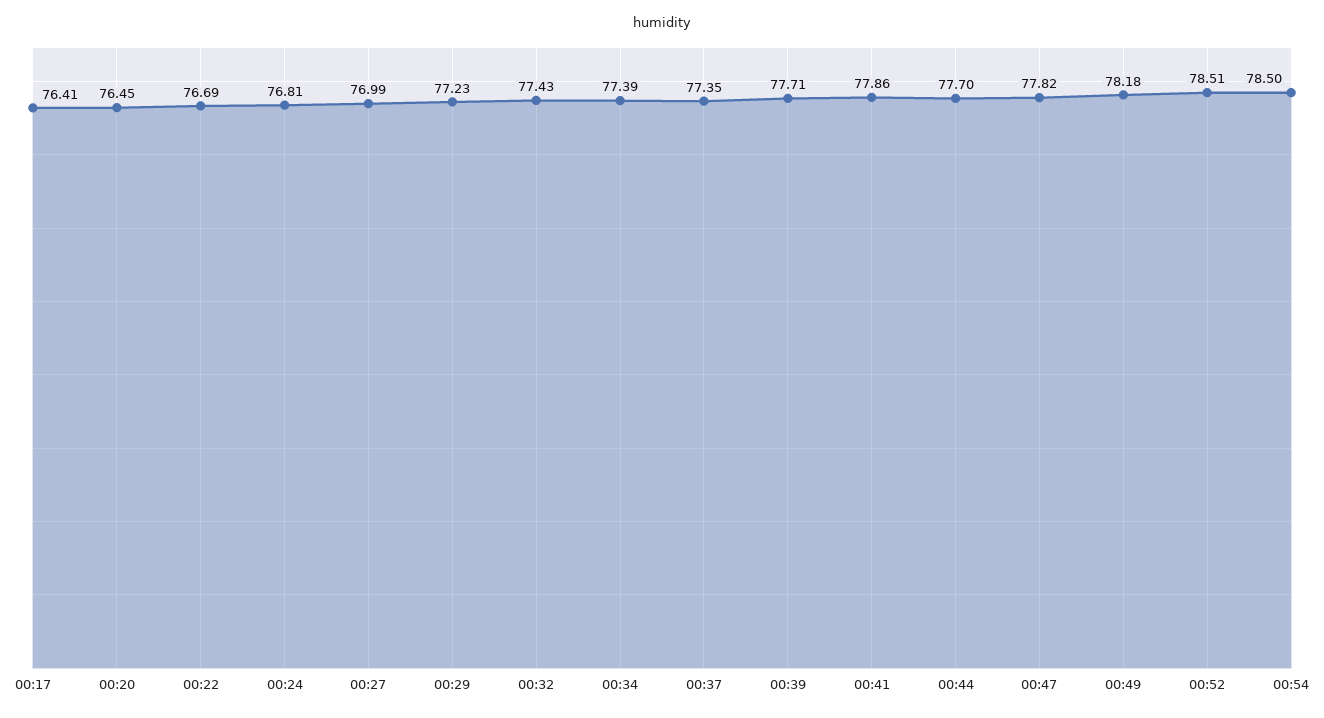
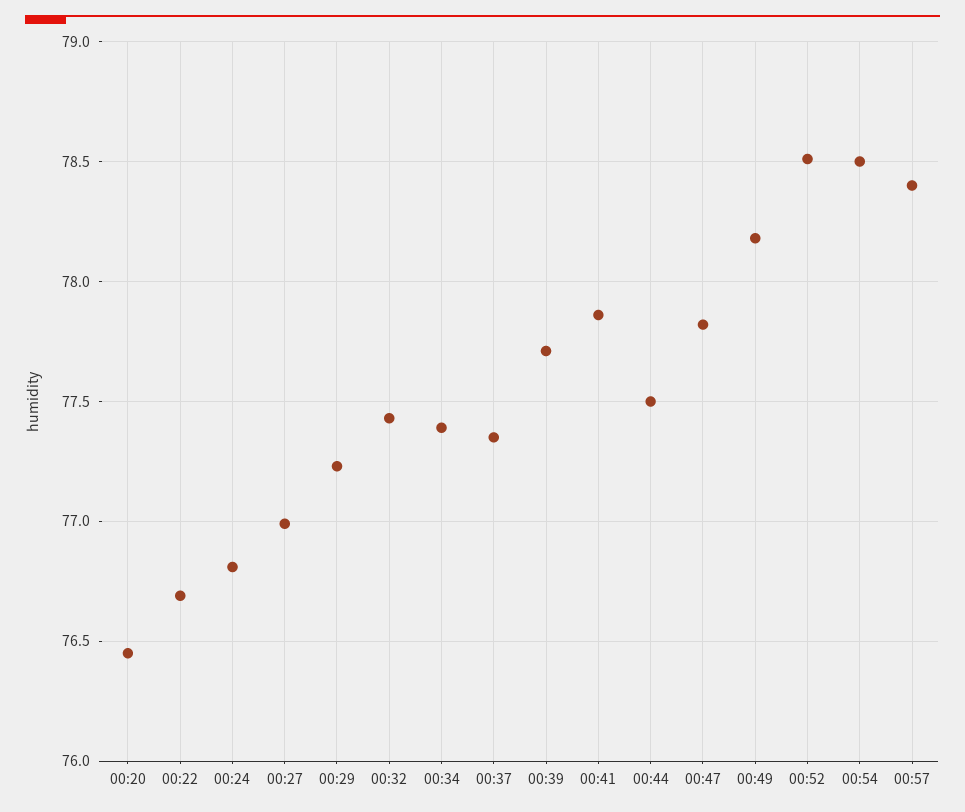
00:17: 76.41 -> none
00:44: 77.7 -> 77.5
00:57: none -> 78.4

